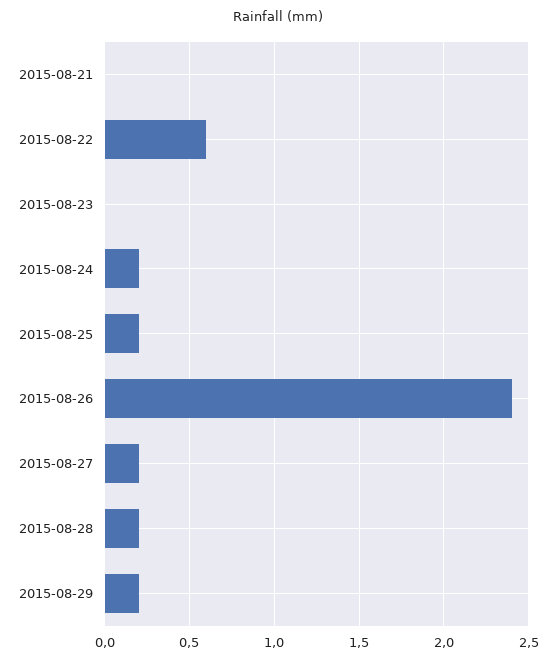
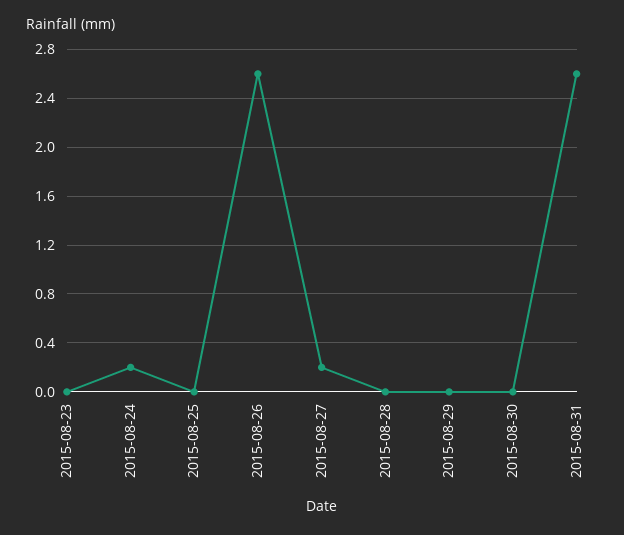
2015-08-21: 0 -> none
2015-08-22: 0.6 -> none
2015-08-25: 0.2 -> 0
2015-08-26: 2.4 -> 2.6
2015-08-28: 0.2 -> 0
2015-08-29: 0.2 -> 0
2015-08-30: none -> 0
2015-08-31: none -> 2.6

